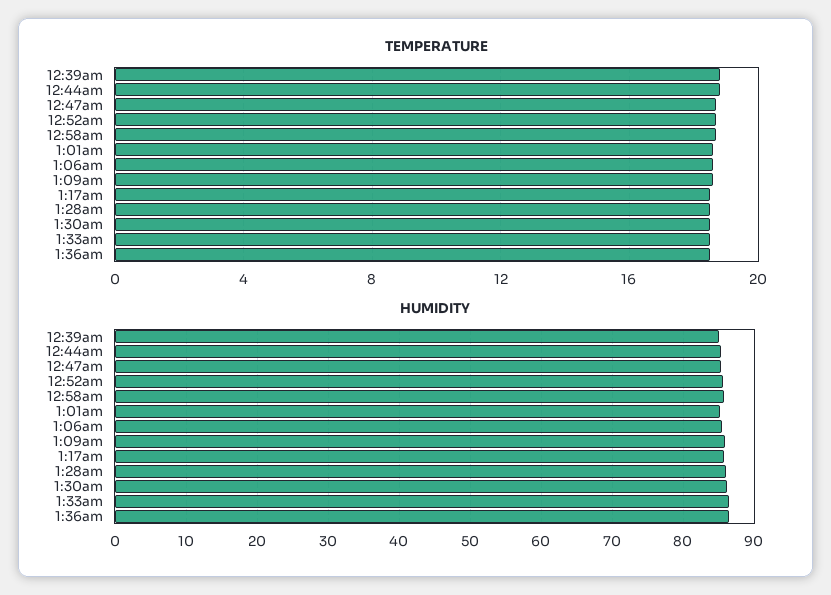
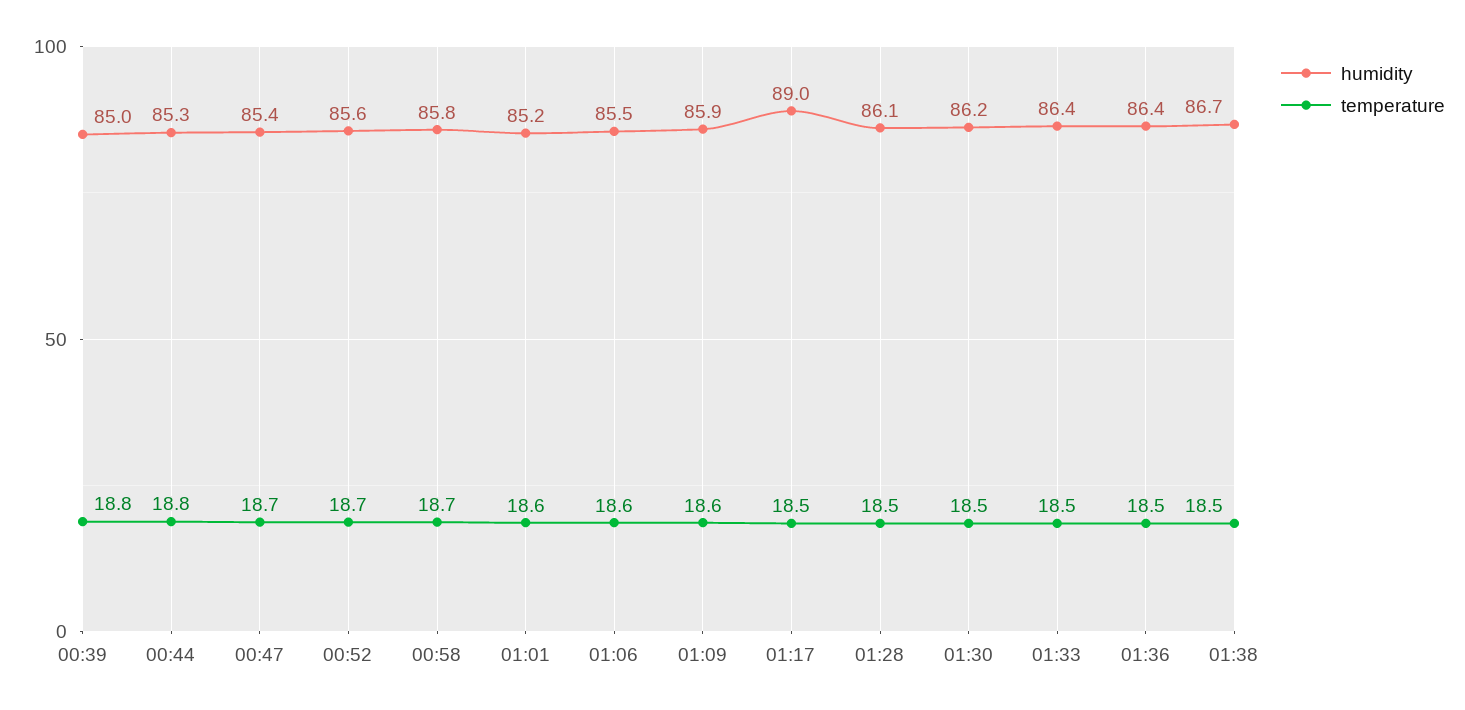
HUMIDITY, 1:17am: 86 -> 89
HUMIDITY, 01:38: none -> 86.7
TEMPERATURE, 01:38: none -> 18.5

